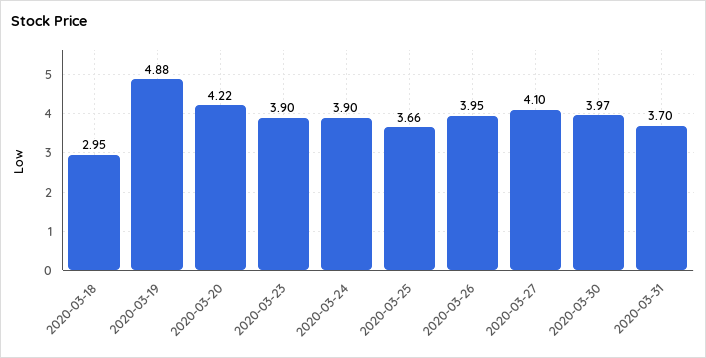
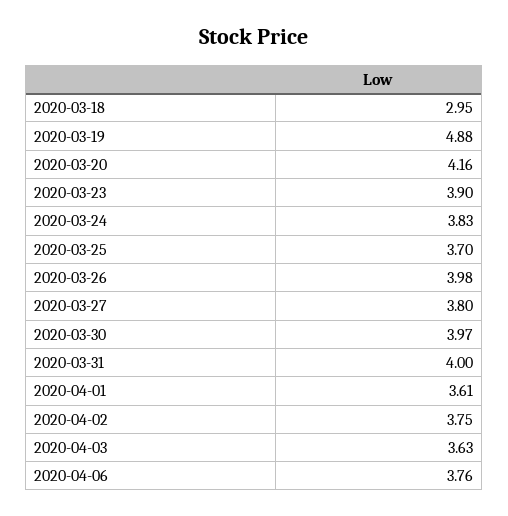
2020-03-20: 4.22 -> 4.16
2020-03-24: 3.9 -> 3.83
2020-03-25: 3.66 -> 3.7
2020-03-26: 3.95 -> 3.98
2020-03-27: 4.1 -> 3.8
2020-03-31: 3.7 -> 4
2020-04-01: none -> 3.61
2020-04-02: none -> 3.75
2020-04-03: none -> 3.63
2020-04-06: none -> 3.76

